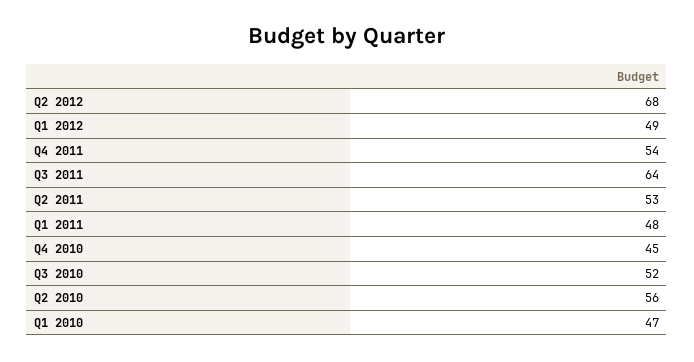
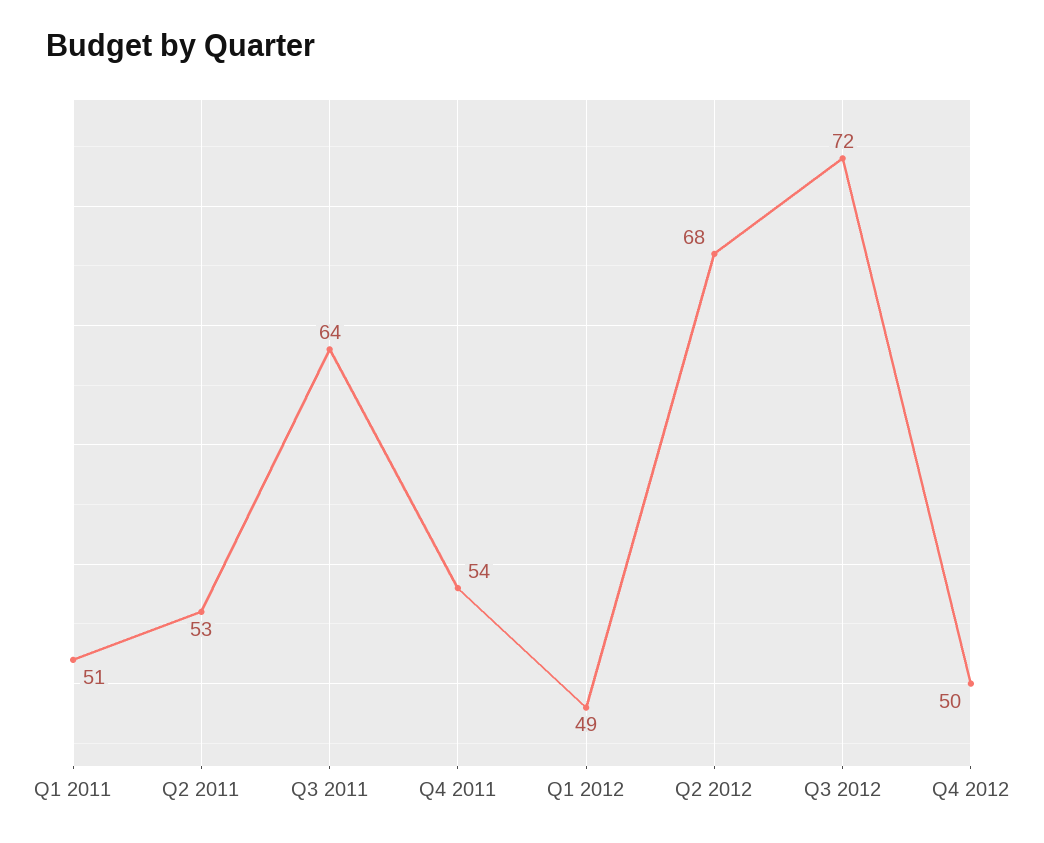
Q1 2011: 48 -> 51
Q4 2010: 45 -> none
Q3 2010: 52 -> none
Q2 2010: 56 -> none
Q1 2010: 47 -> none
Q3 2012: none -> 72
Q4 2012: none -> 50

